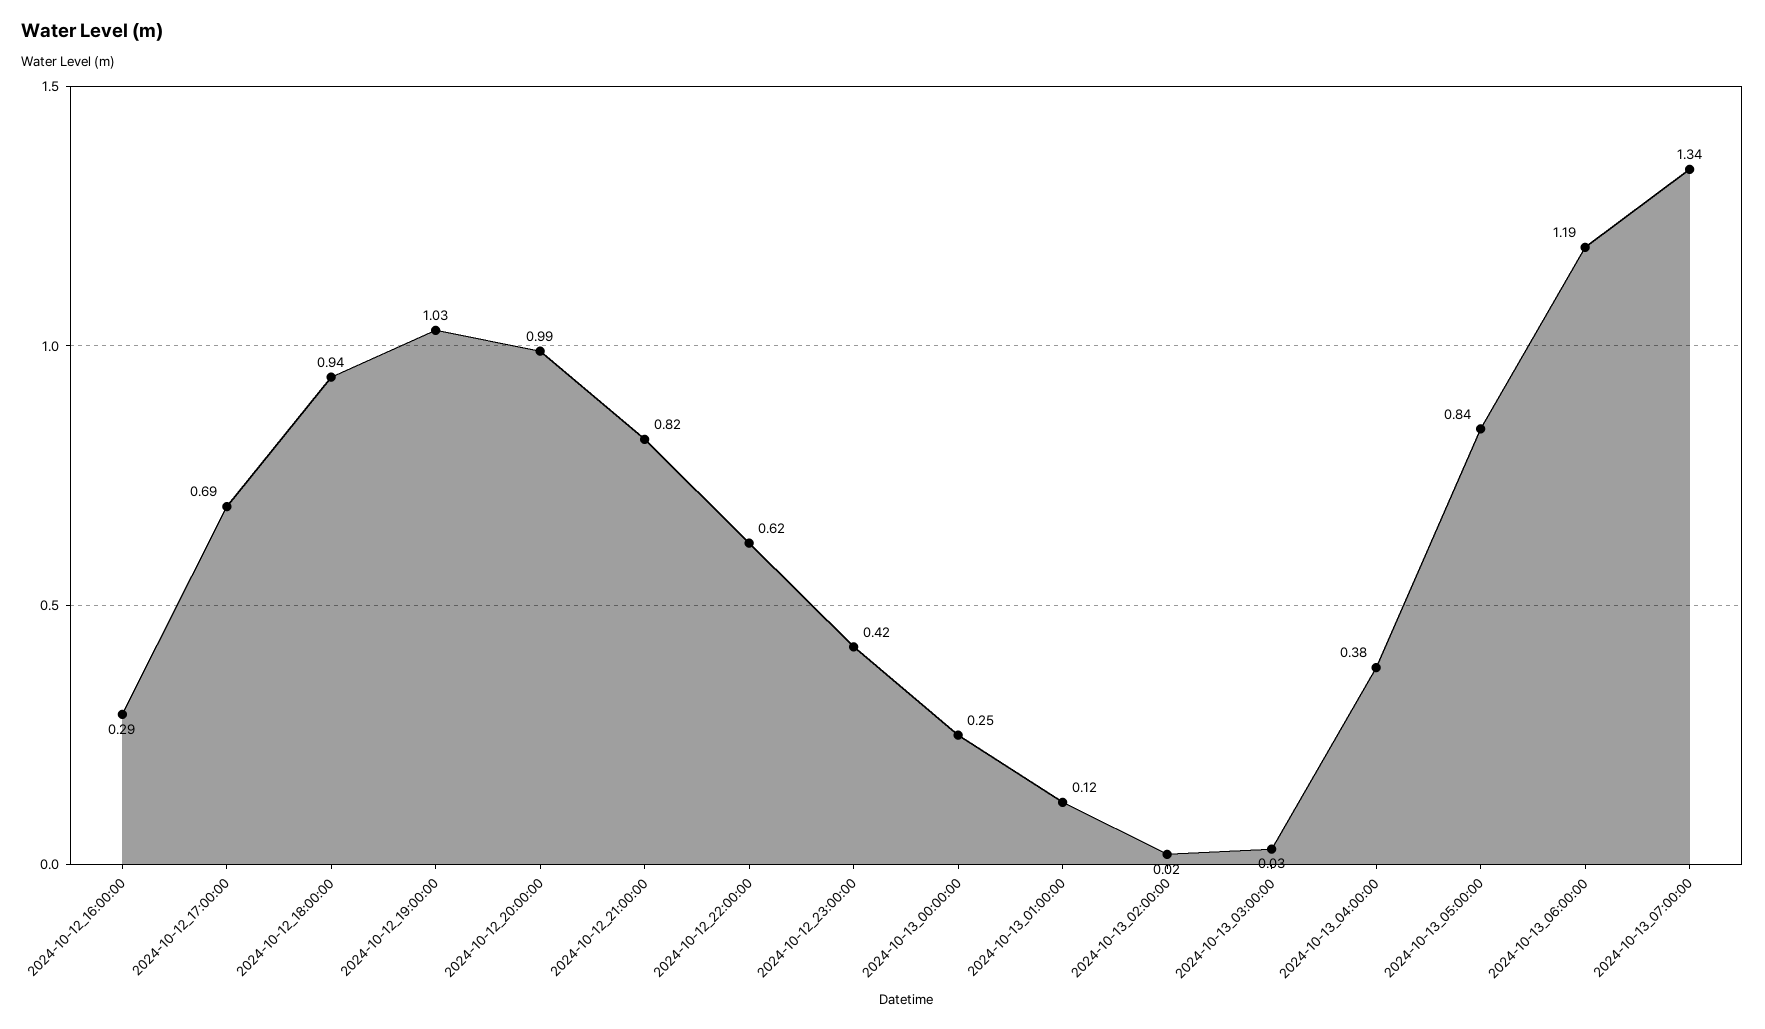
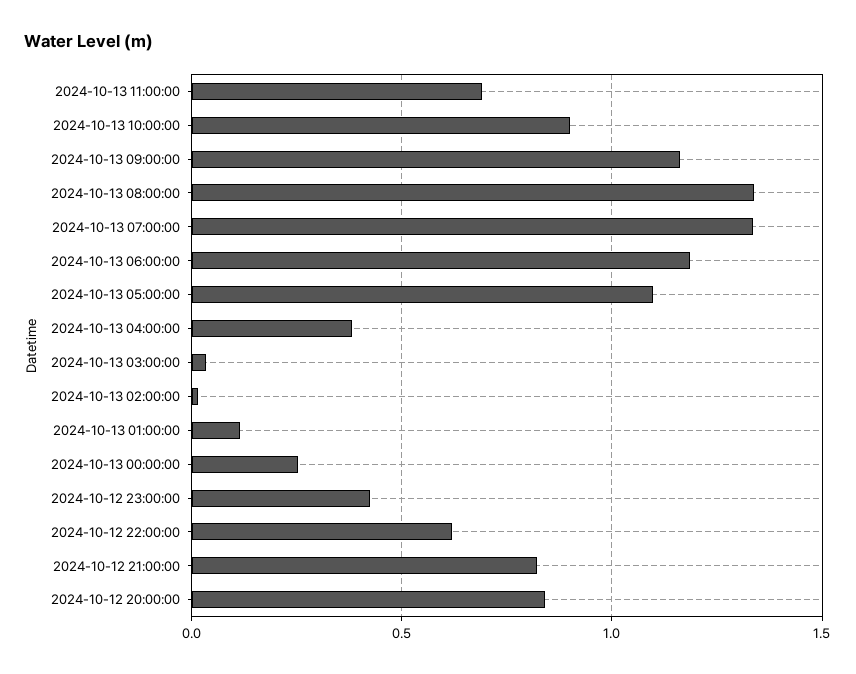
2024-10-12_16:00:00: 0.29 -> none
2024-10-12_17:00:00: 0.69 -> none
2024-10-12_18:00:00: 0.94 -> none
2024-10-12_19:00:00: 1.03 -> none
2024-10-12_20:00:00: 0.99 -> 0.85
2024-10-13_05:00:00: 0.84 -> 1.1
2024-10-13 11:00:00: none -> 0.7
2024-10-13 10:00:00: none -> 0.9
2024-10-13 09:00:00: none -> 1.15
2024-10-13 08:00:00: none -> 1.35

